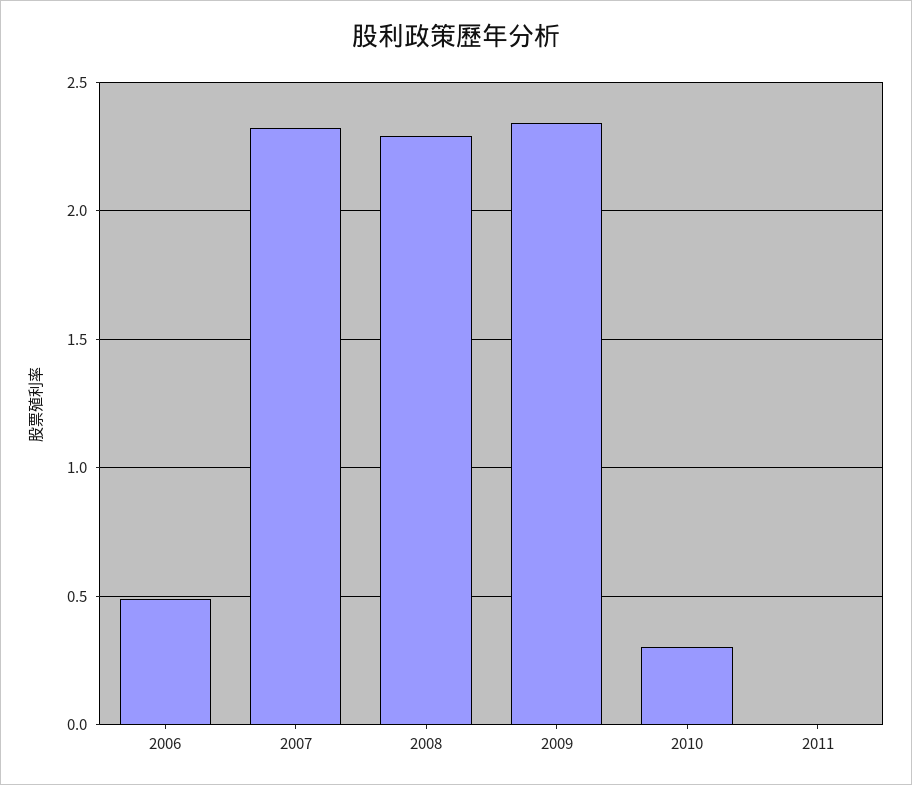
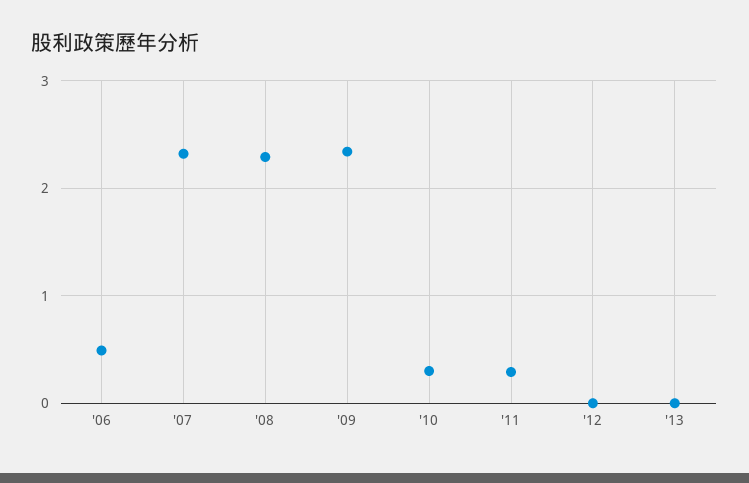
2011: 0 -> 0.3
'12: none -> 0
'13: none -> 0

